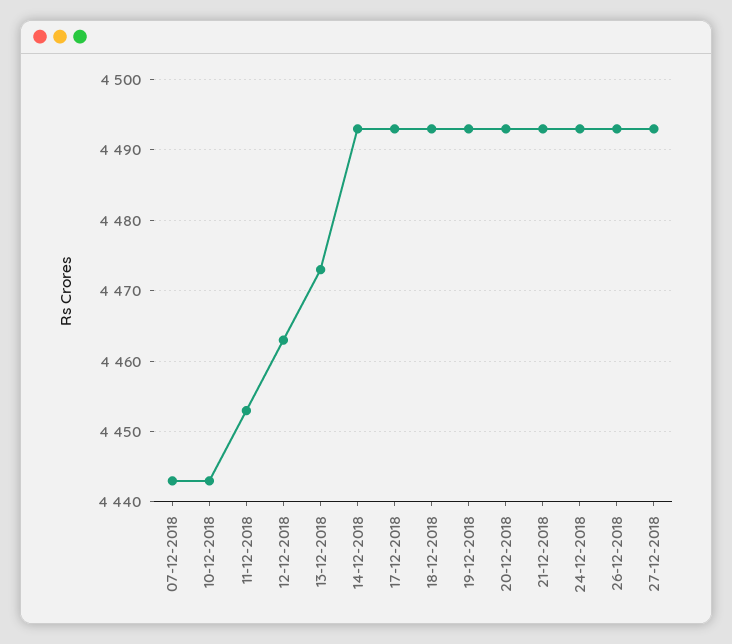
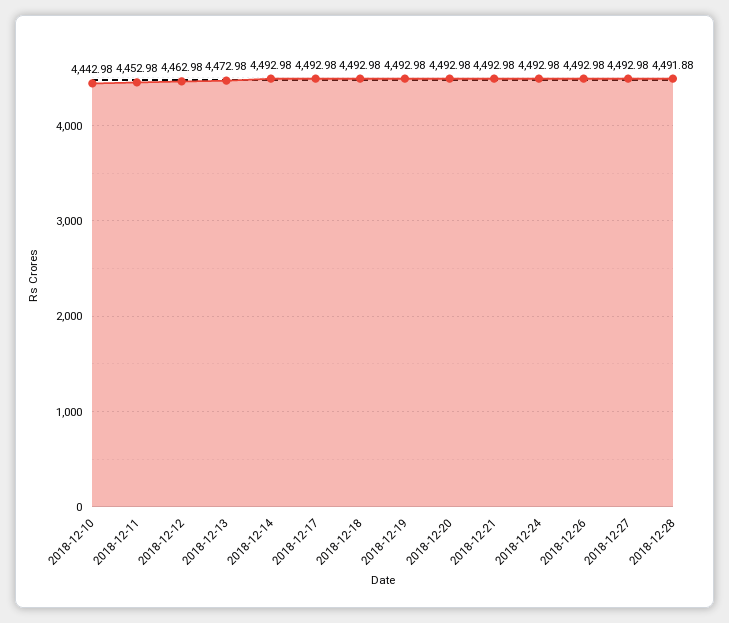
07-12-2018: 4443 -> none
2018-12-28: none -> 4491.88

